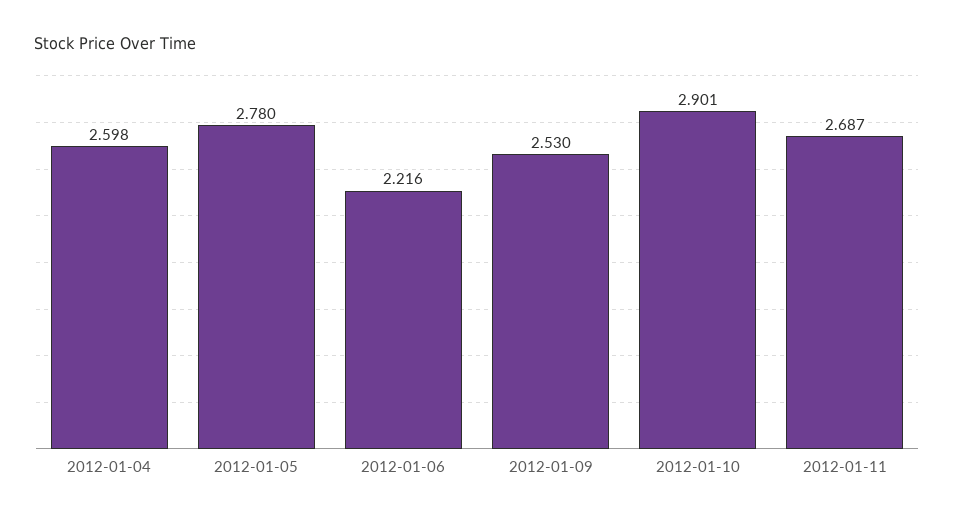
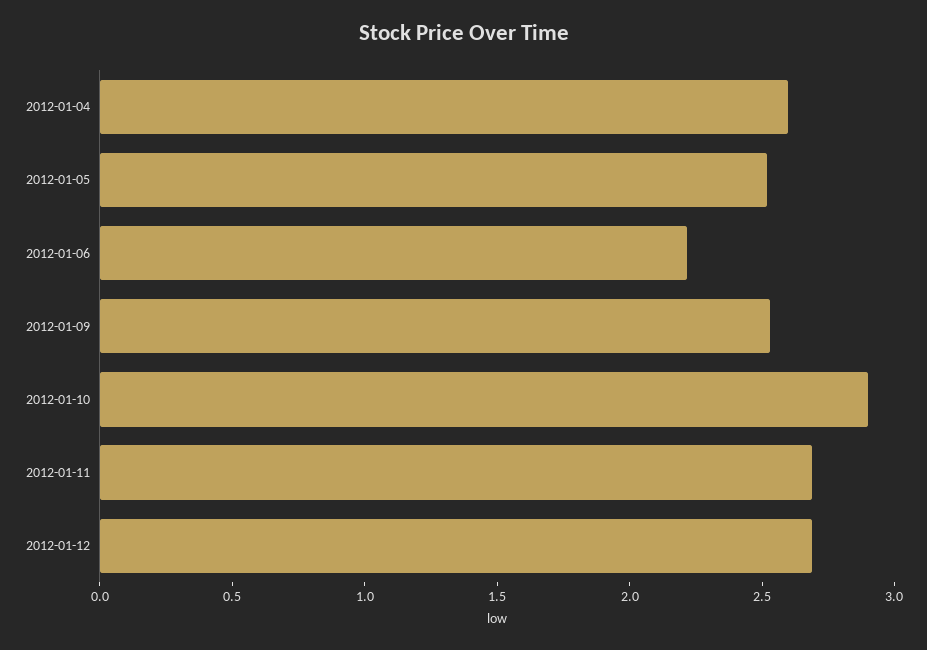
2012-01-05: 2.78 -> 2.5
2012-01-12: none -> 2.7

